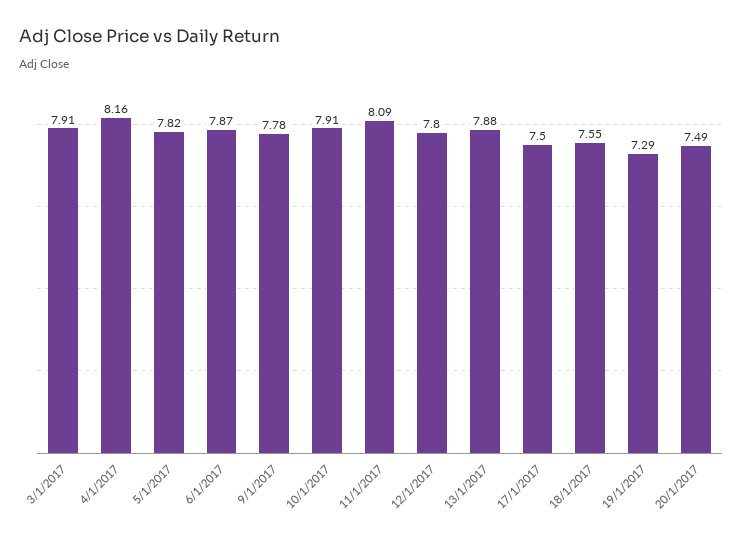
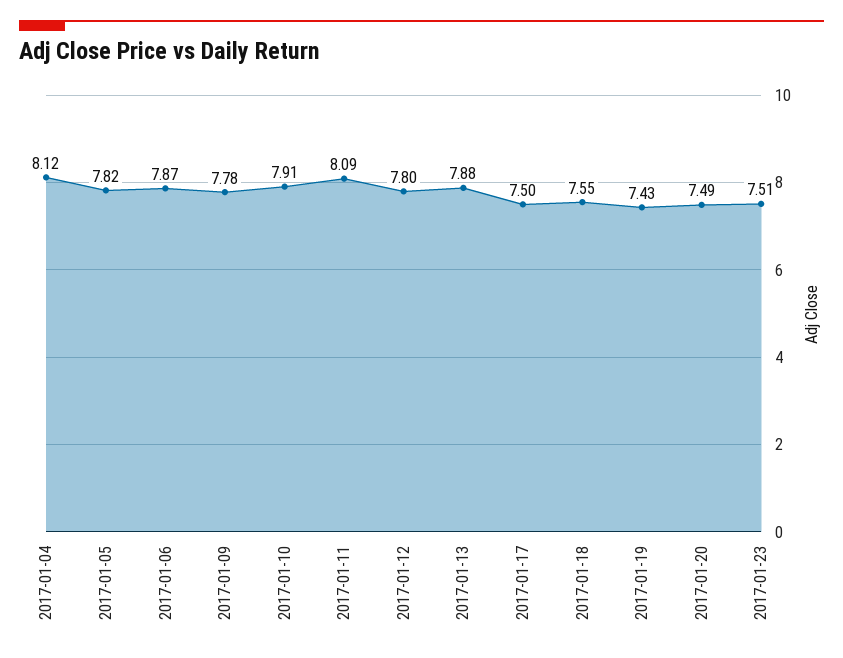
3/1/2017: 7.91 -> none
4/1/2017: 8.16 -> 8.12
19/1/2017: 7.29 -> 7.43
2017-01-23: none -> 7.51

